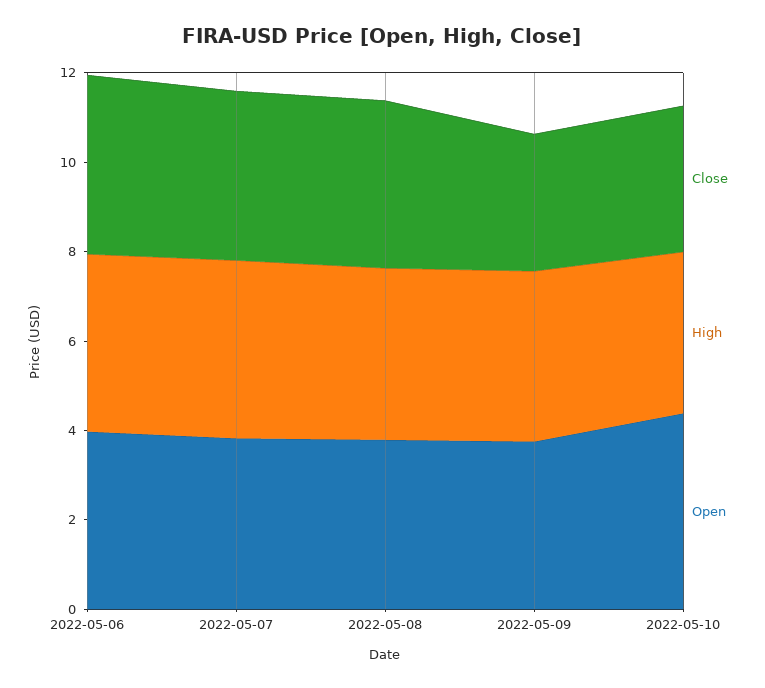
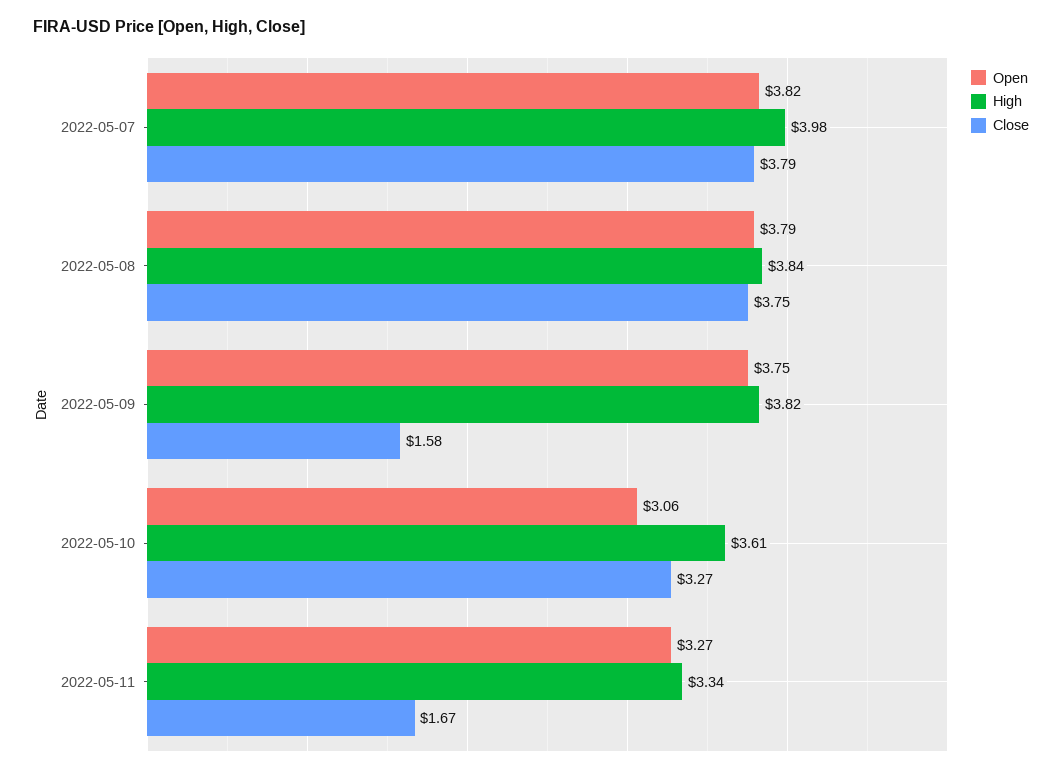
Close, 2022-05-06: 4 -> none
High, 2022-05-06: 4 -> none
Open, 2022-05-06: 4 -> none
Close, 2022-05-09: 3 -> 1.58
Open, 2022-05-10: 4.5 -> 3.06
Open, 2022-05-11: none -> 3.27
High, 2022-05-11: none -> 3.34
Close, 2022-05-11: none -> 1.67

